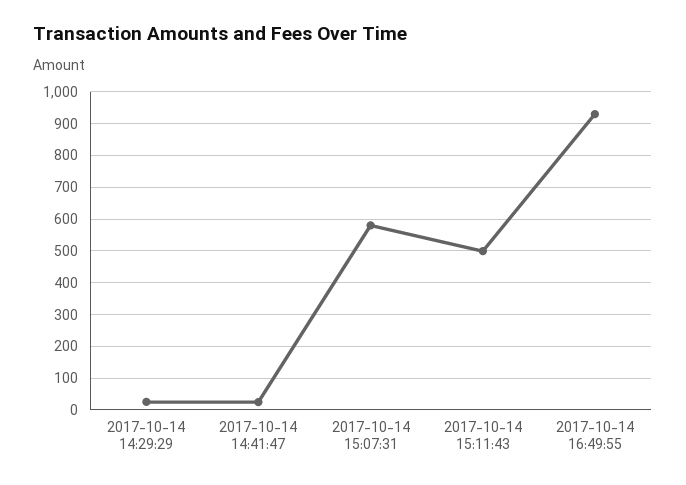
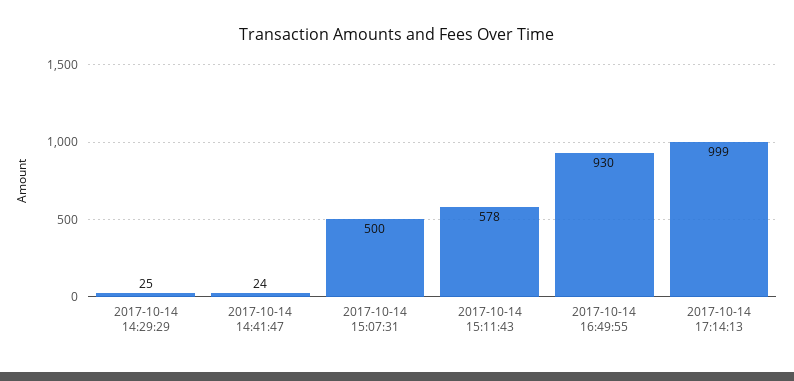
2017-10-14 15:07:31: 580 -> 500
2017-10-14 15:11:43: 500 -> 578
2017-10-14 17:14:13: none -> 999

